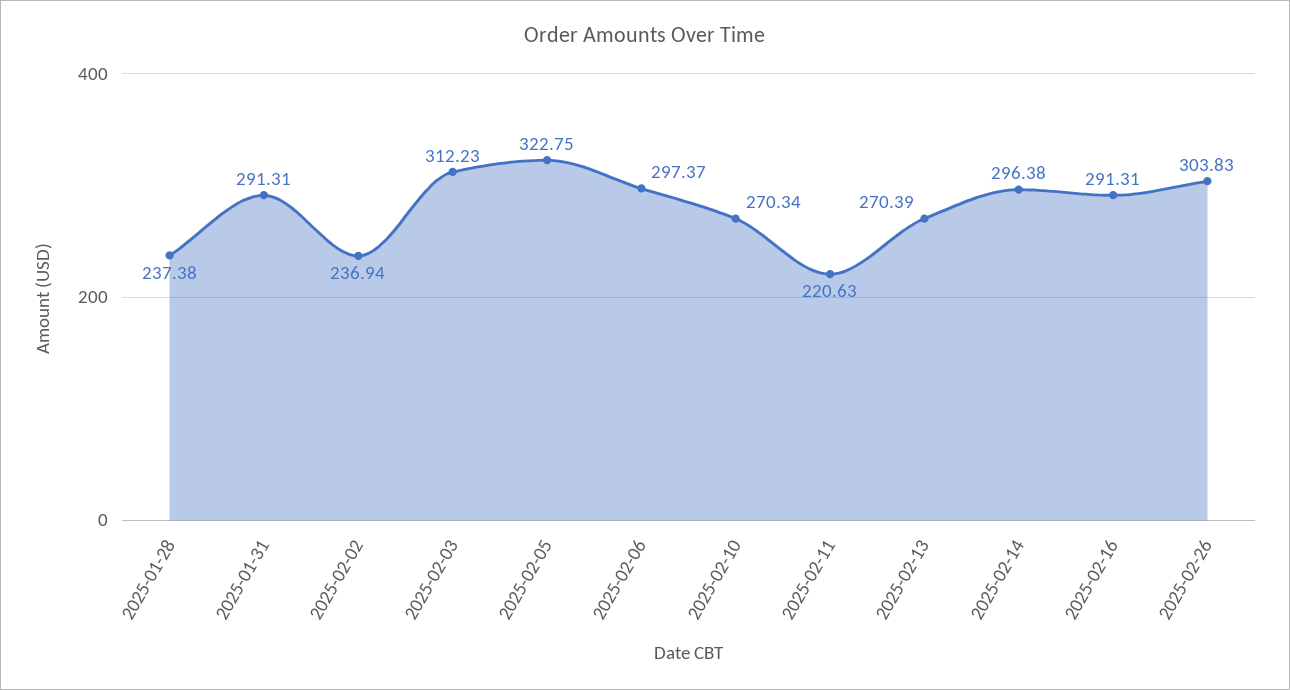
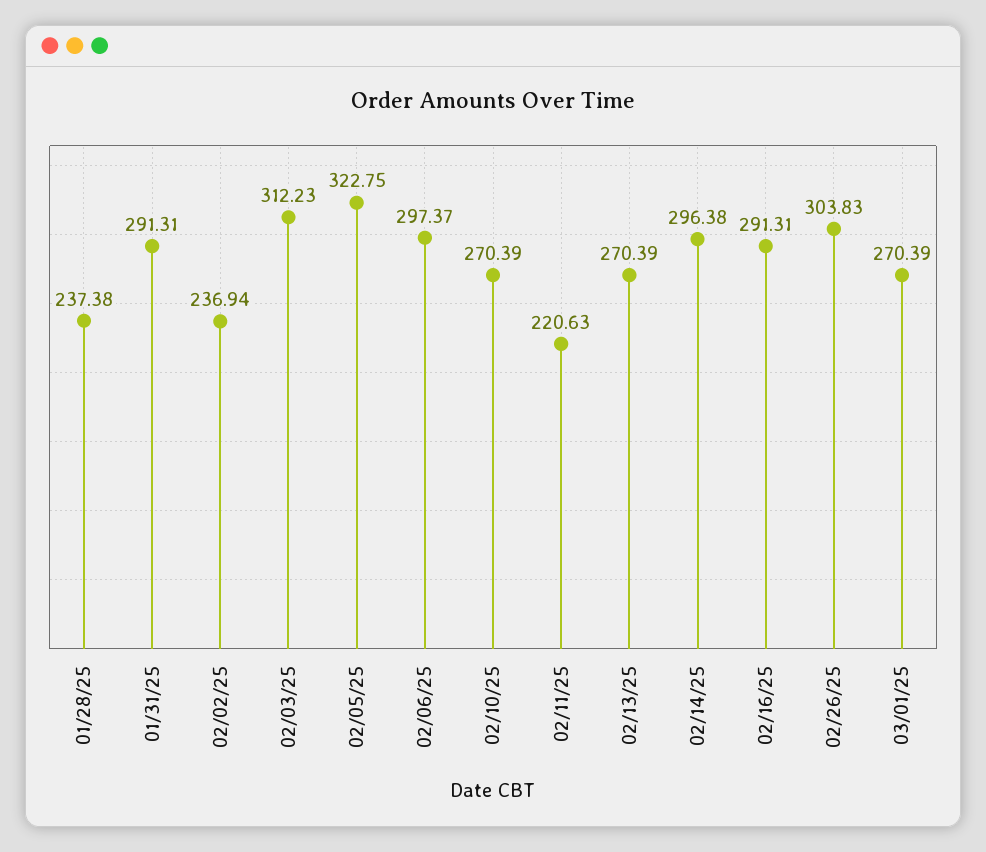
2025-02-10: 270.34 -> 270.39
03/01/25: none -> 270.39

